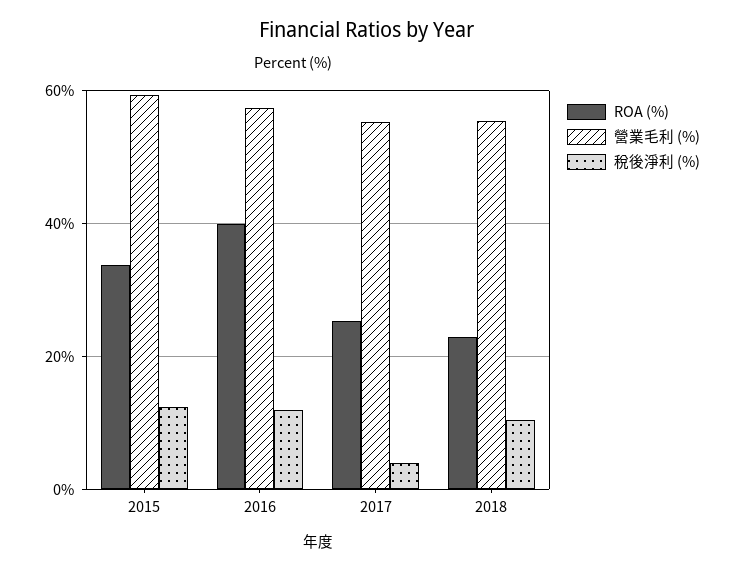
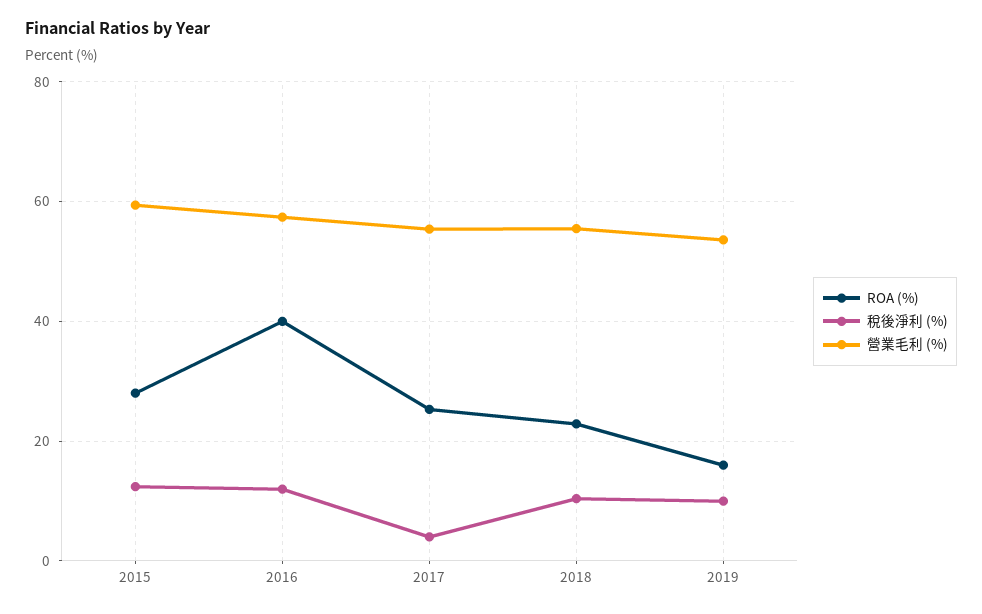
ROA (%), 2015: 34 -> 28
ROA (%), 2019: none -> 16
稅後淨利 (%), 2019: none -> 10
營業毛利 (%), 2019: none -> 54

